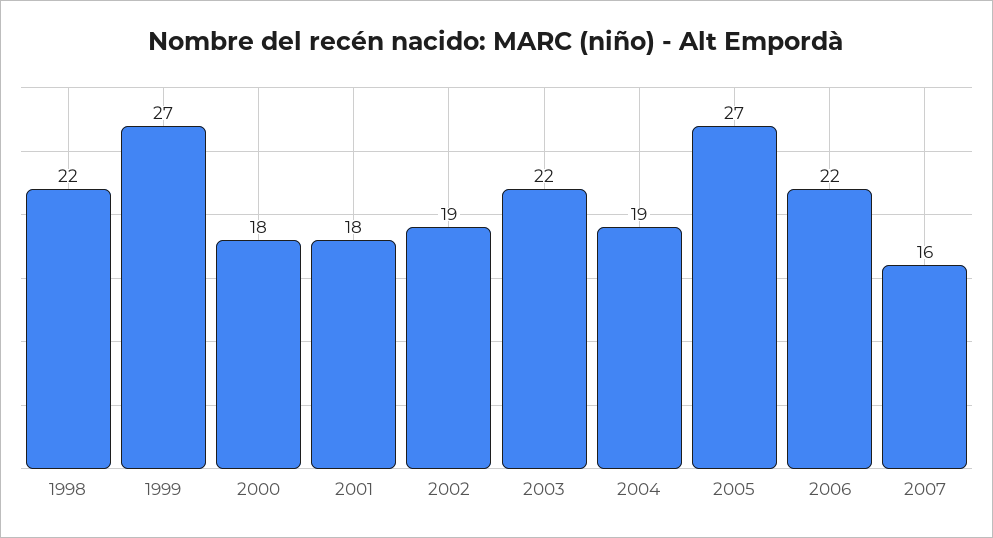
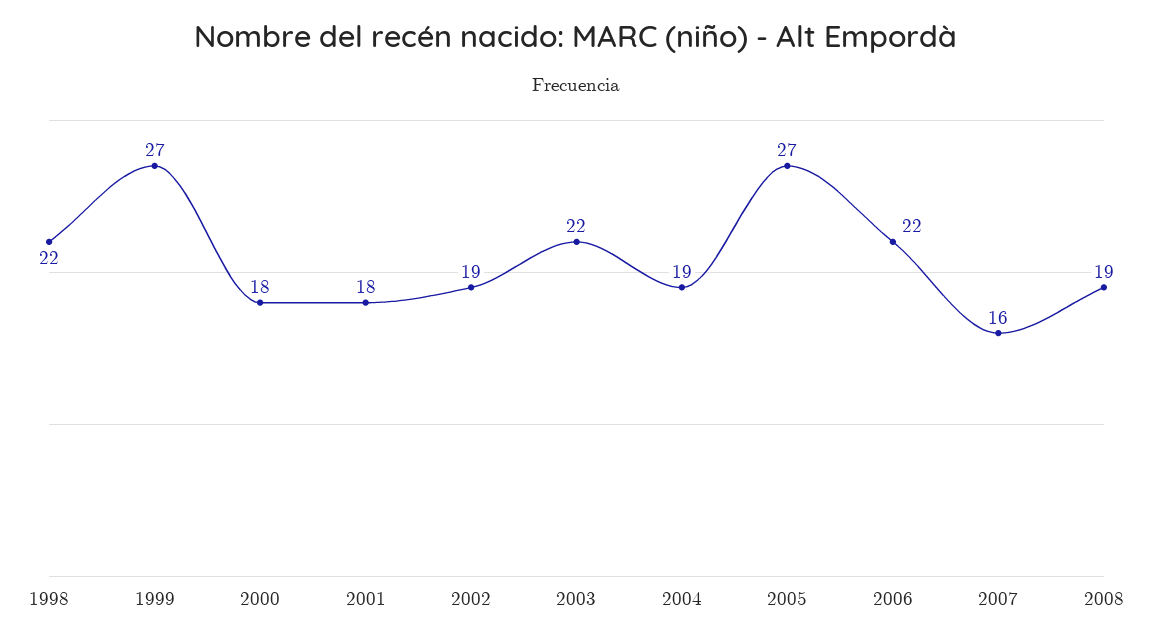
2008: none -> 19

